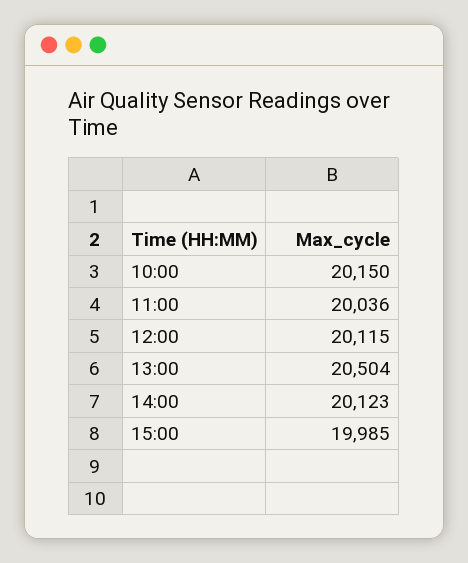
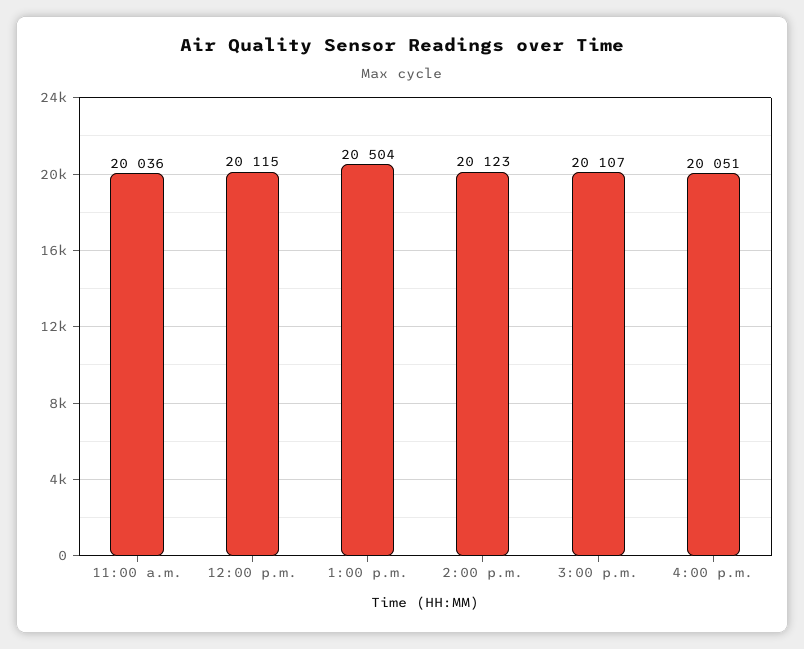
10:00: 20150 -> none
15:00: 19985 -> 20107
4:00 p.m.: none -> 20051

